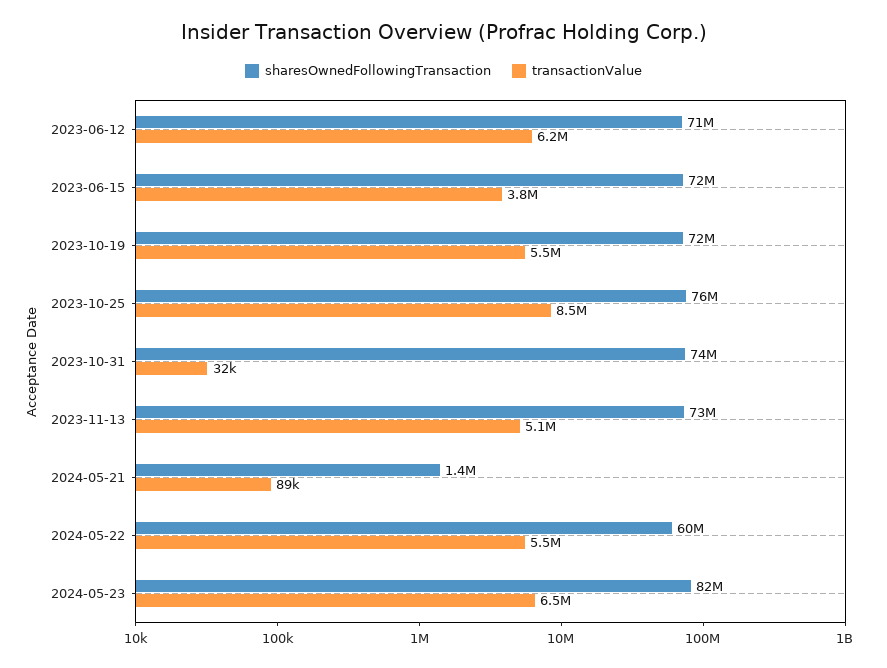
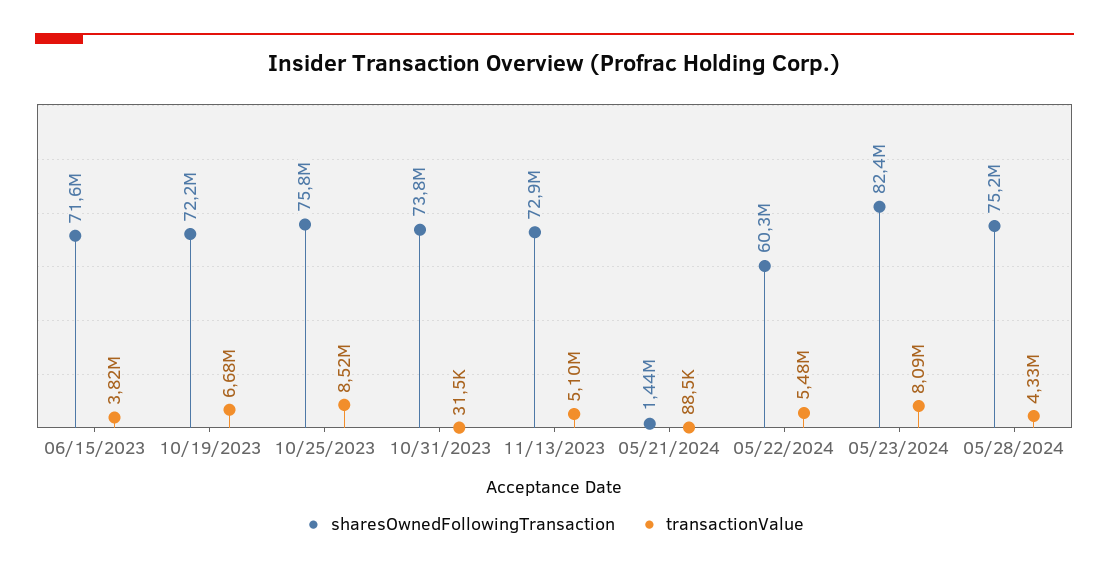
sharesOwnedFollowingTransaction, 2023-06-12: 71000000 -> none
transactionValue, 2023-06-12: 6200000 -> none
transactionValue, 2023-10-19: 5500000 -> 6680000
transactionValue, 2024-05-23: 6500000 -> 8090000
sharesOwnedFollowingTransaction, 05/28/2024: none -> 75200000
transactionValue, 05/28/2024: none -> 4330000

